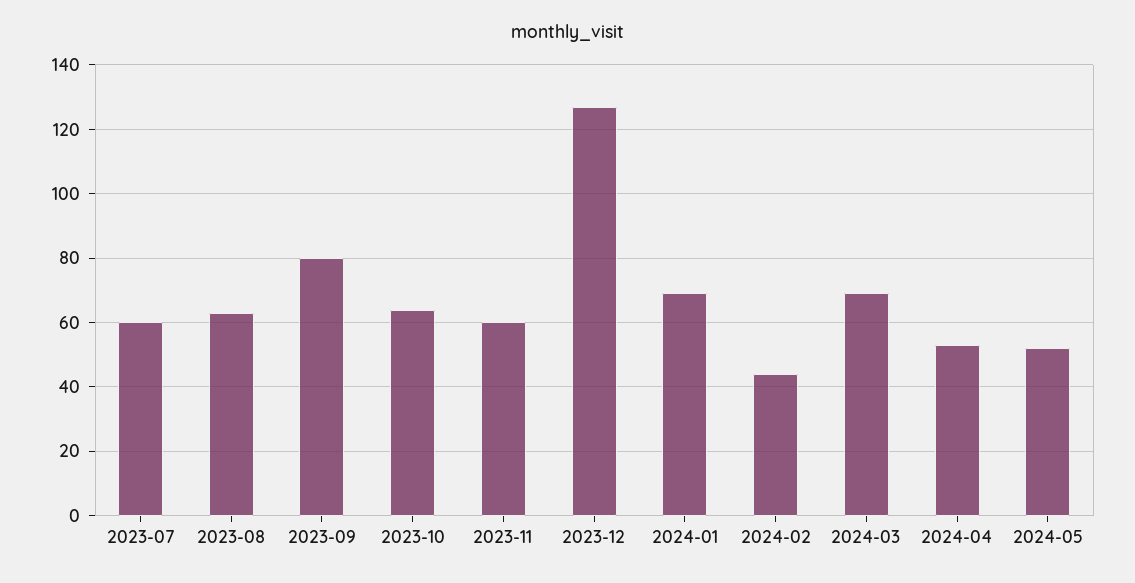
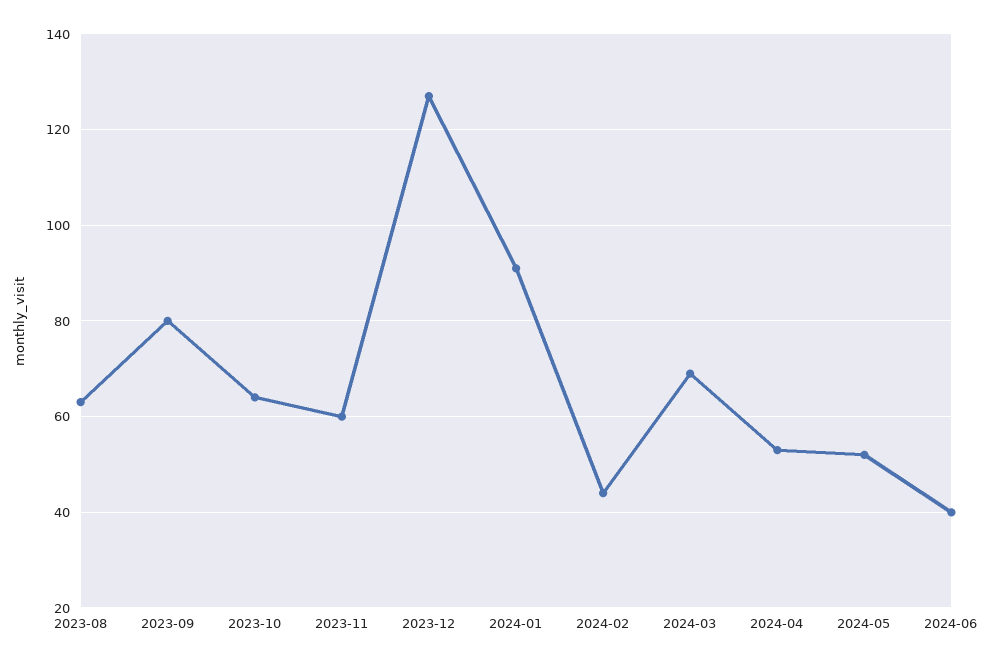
2023-07: 60 -> none
2024-01: 70 -> 90
2024-06: none -> 40

